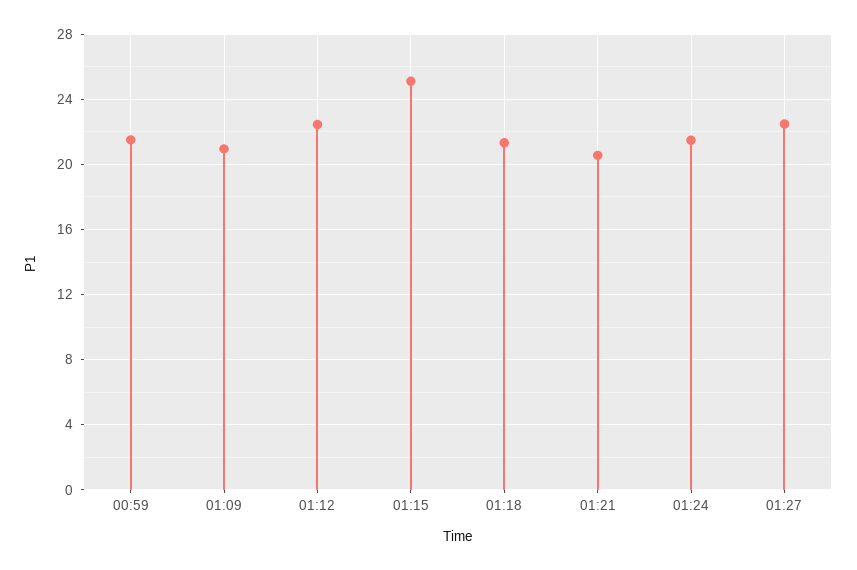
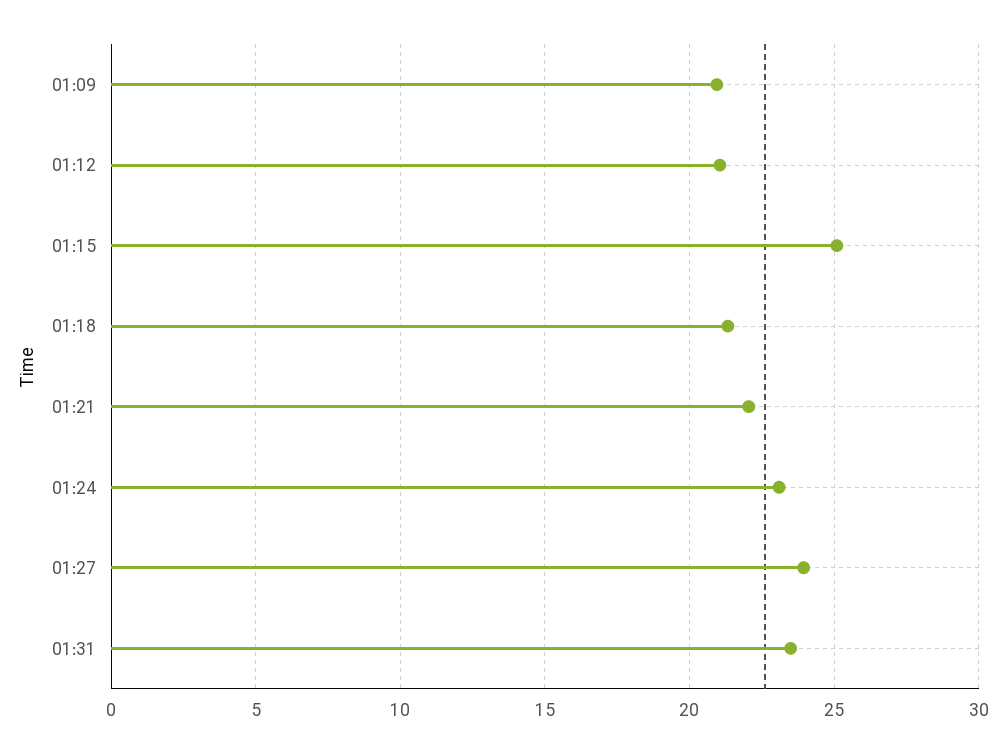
00:59: 21.5 -> none
01:12: 22.5 -> 21
01:21: 20.5 -> 22
01:24: 21.5 -> 23
01:27: 22.5 -> 24
01:31: none -> 23.5

